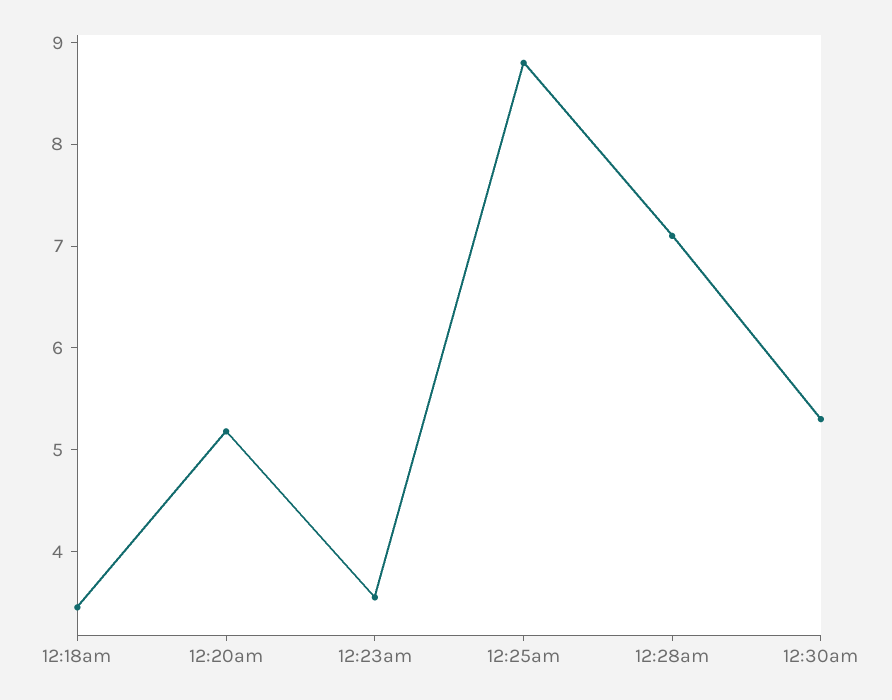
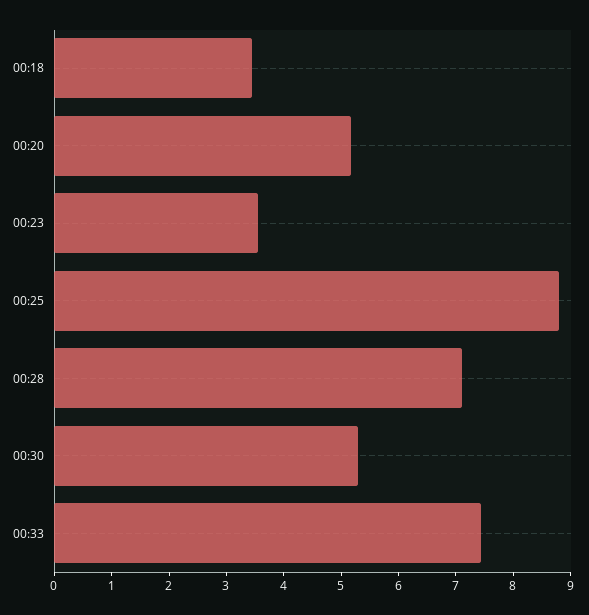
00:33: none -> 7.4

